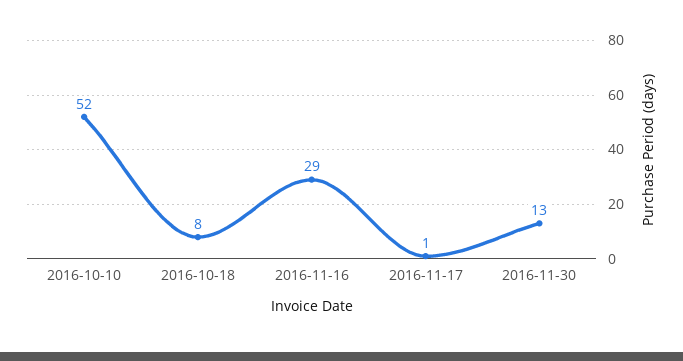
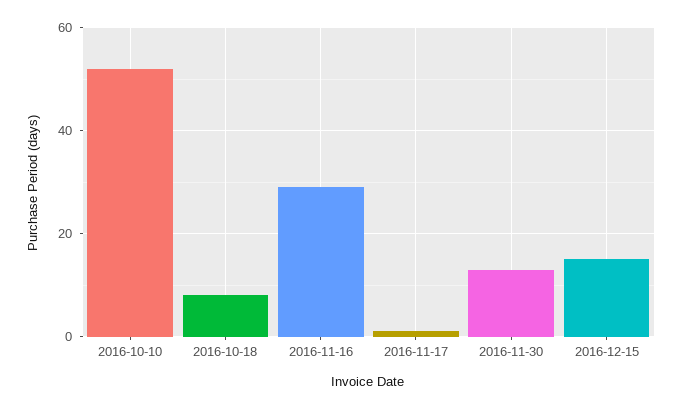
2016-12-15: none -> 15

